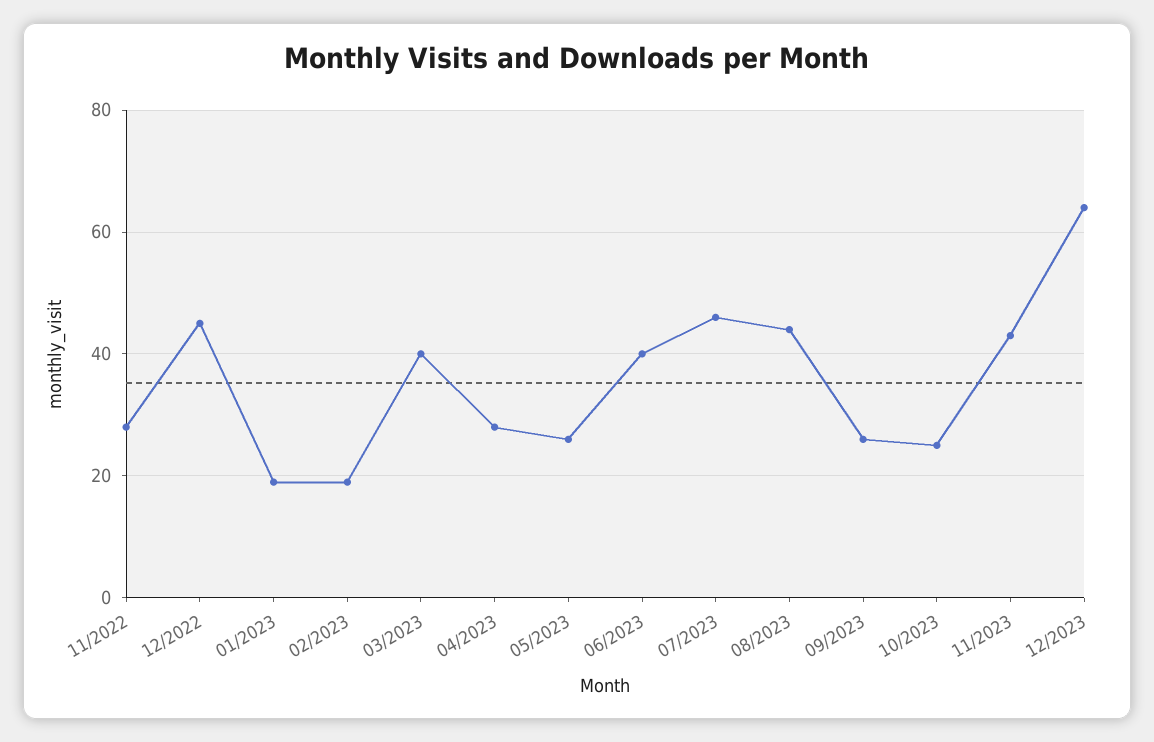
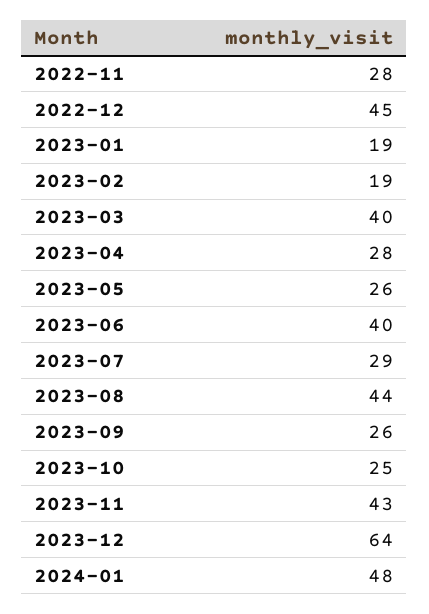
07/2023: 45 -> 29
2024-01: none -> 48

